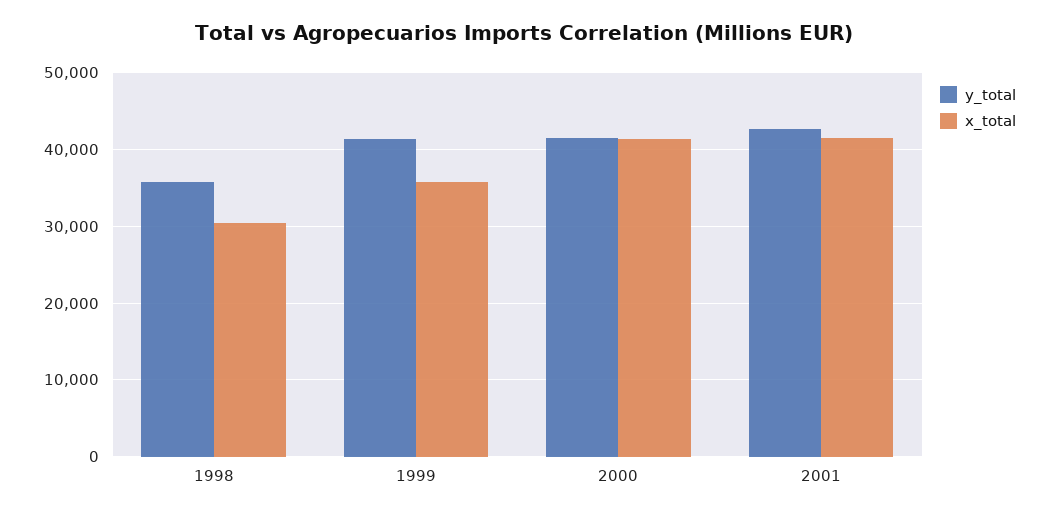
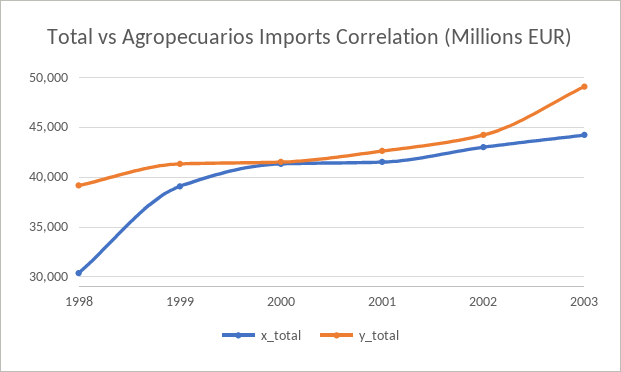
y_total, 1998: 36000 -> 39000
x_total, 1999: 36000 -> 39000
x_total, 2002: none -> 43000
y_total, 2002: none -> 44000
x_total, 2003: none -> 44000
y_total, 2003: none -> 49000

